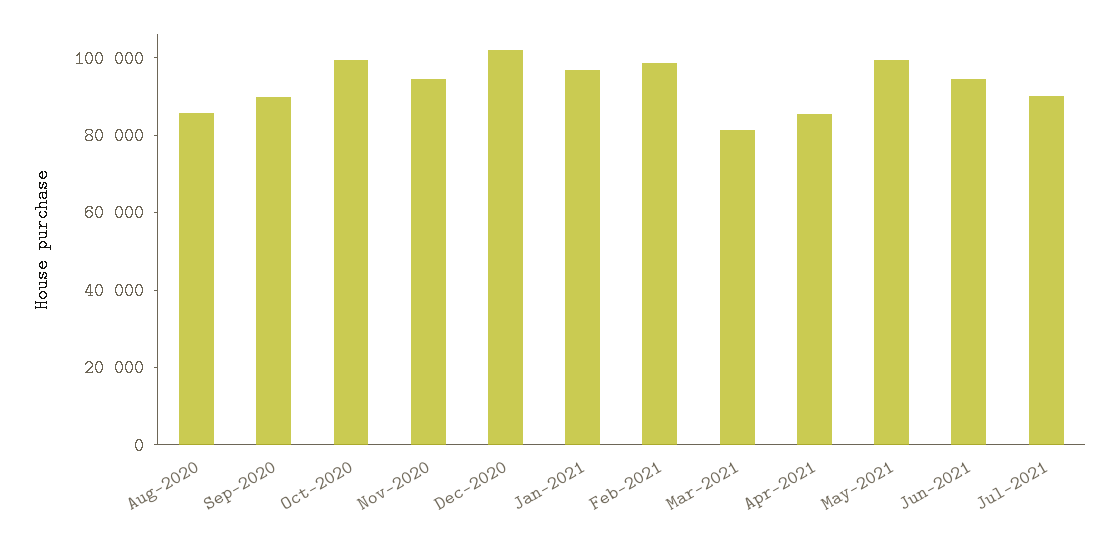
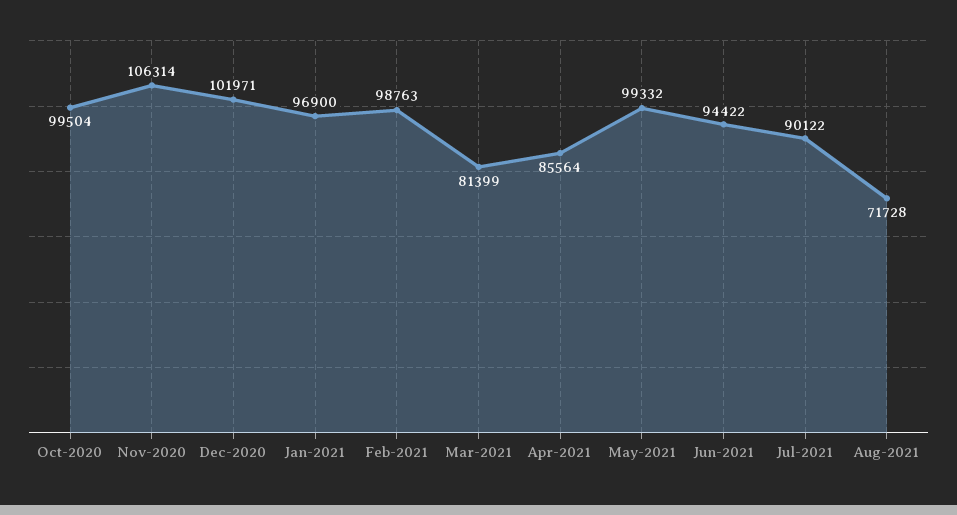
Aug-2020: 85000 -> none
Sep-2020: 90000 -> none
Nov-2020: 95000 -> 106314
Aug-2021: none -> 71728

